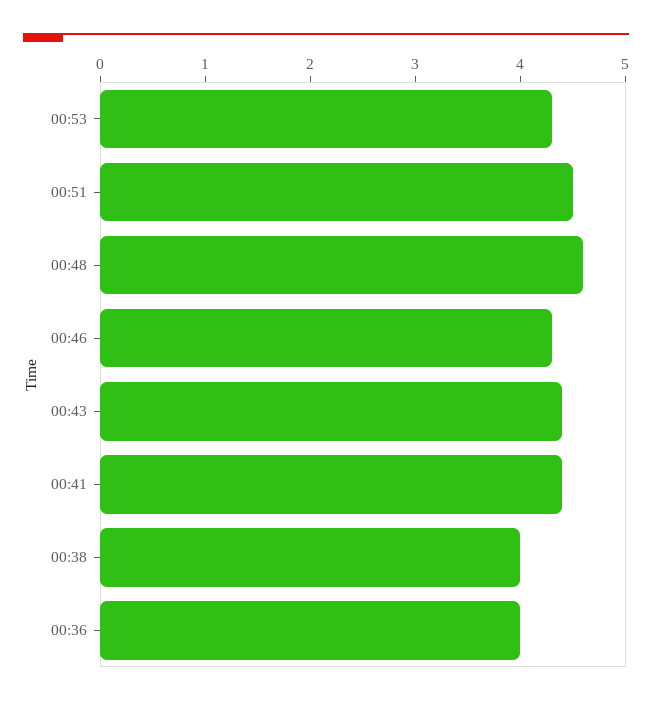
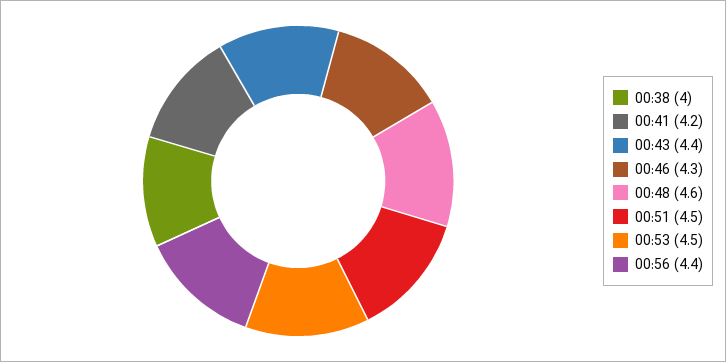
00:53: 4.3 -> 4.5
00:41: 4.4 -> 4.2
00:36: 4 -> none
00:56: none -> 4.4

